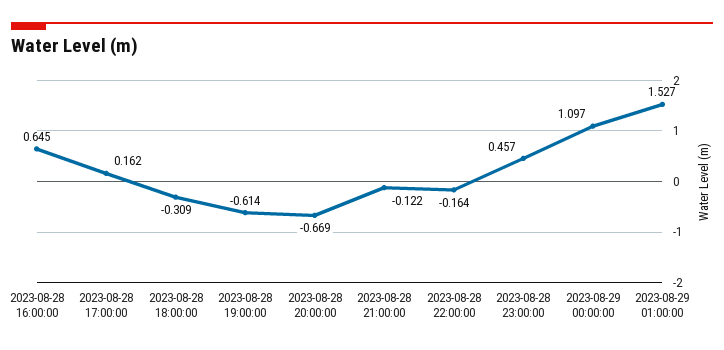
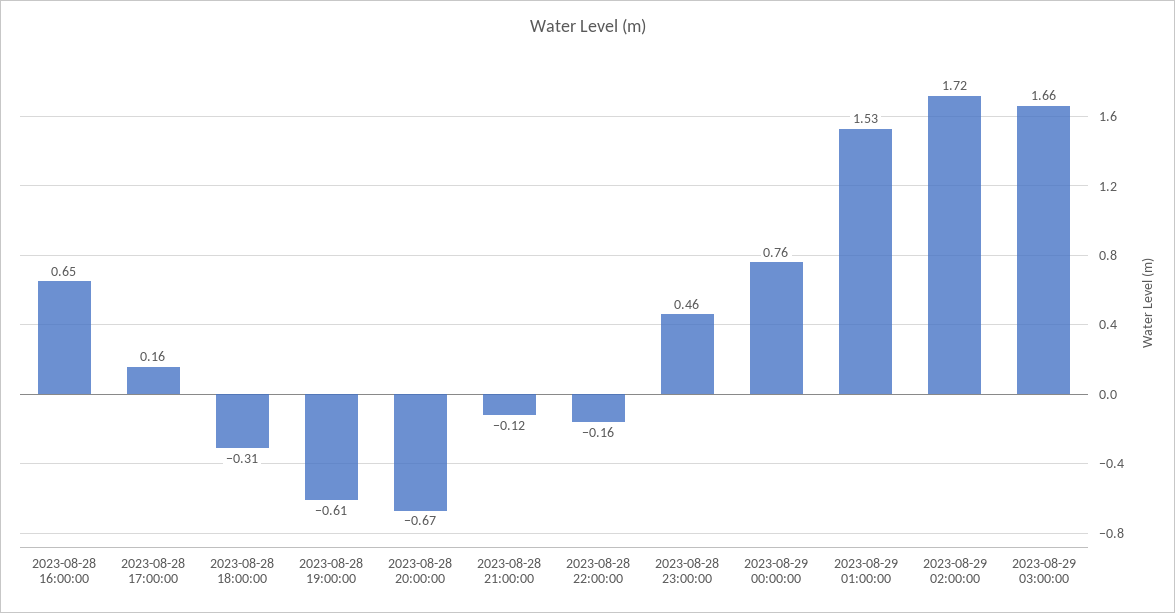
2023-08-29 00:00:00: 1.097 -> 0.76
2023-08-29 02:00:00: none -> 1.72
2023-08-29 03:00:00: none -> 1.66

